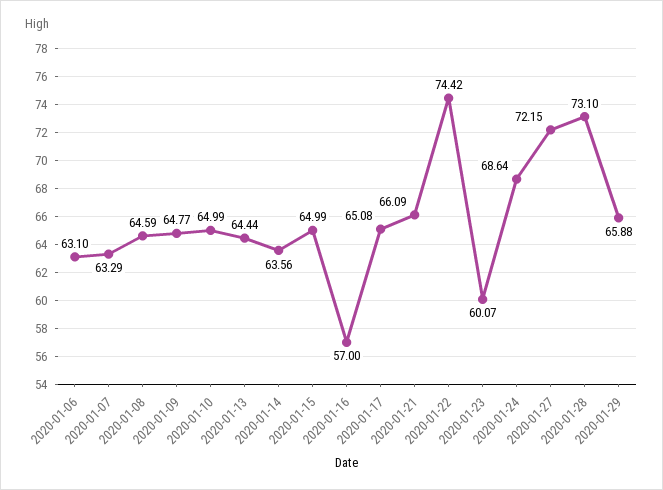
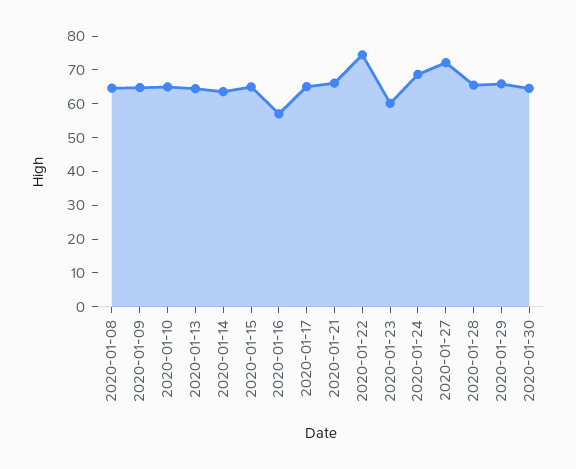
2020-01-06: 63.1 -> none
2020-01-07: 63.29 -> none
2020-01-28: 73.1 -> 65
2020-01-30: none -> 65

